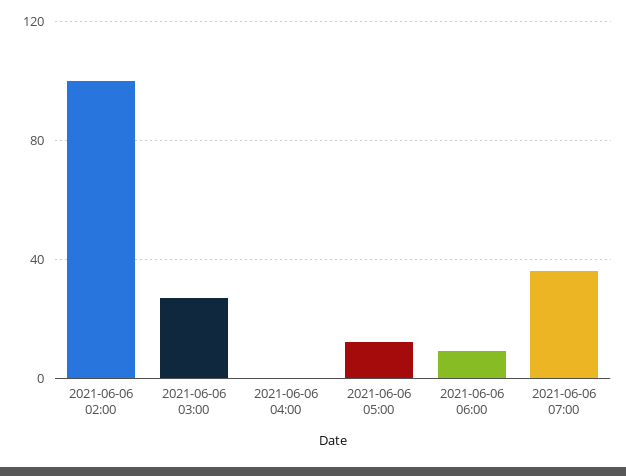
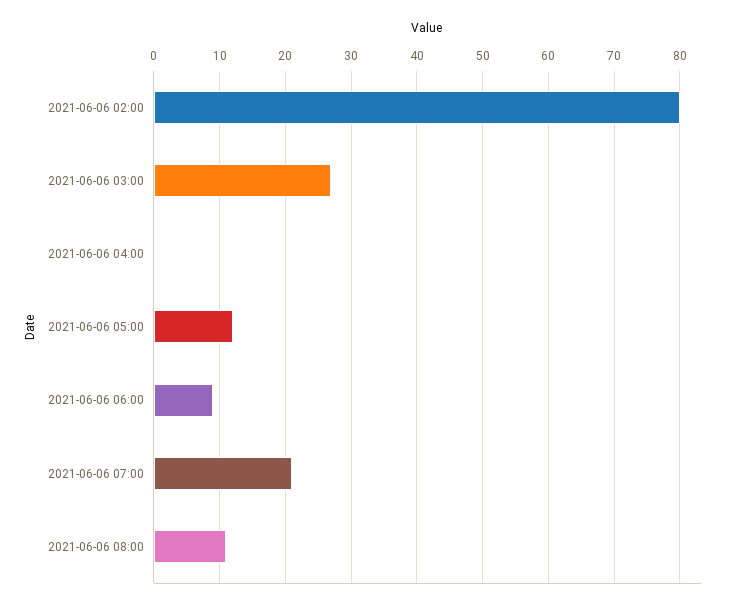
2021-06-06 02:00: 100 -> 80
2021-06-06 07:00: 35 -> 21
2021-06-06 08:00: none -> 11

